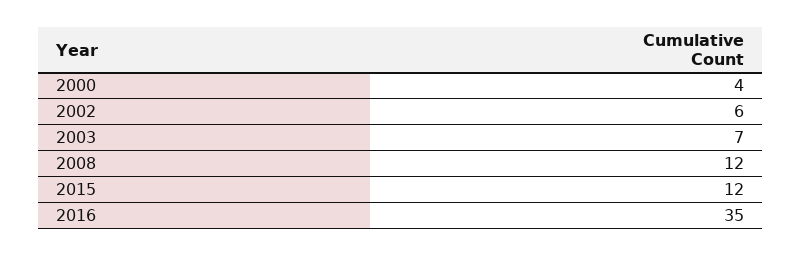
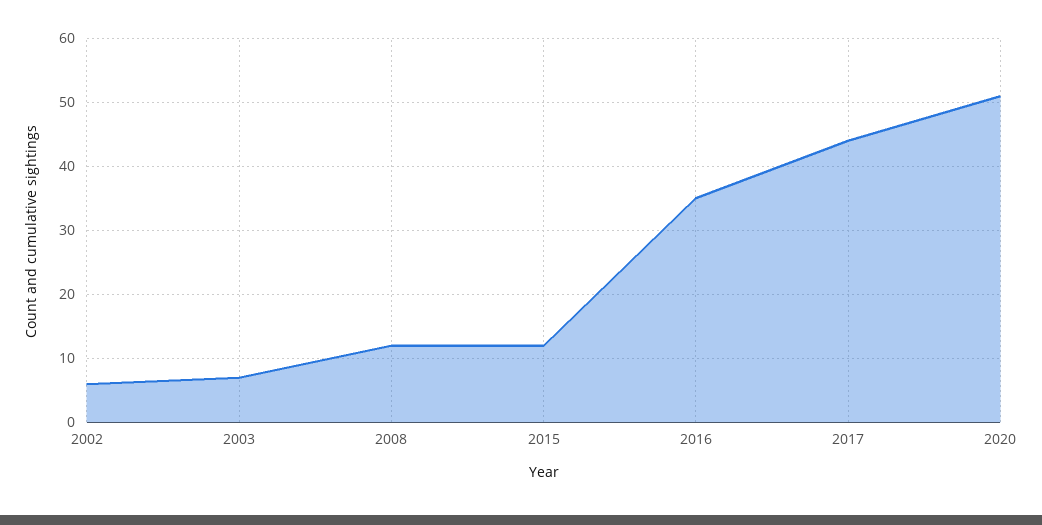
2000: 4 -> none
2017: none -> 44
2020: none -> 51

